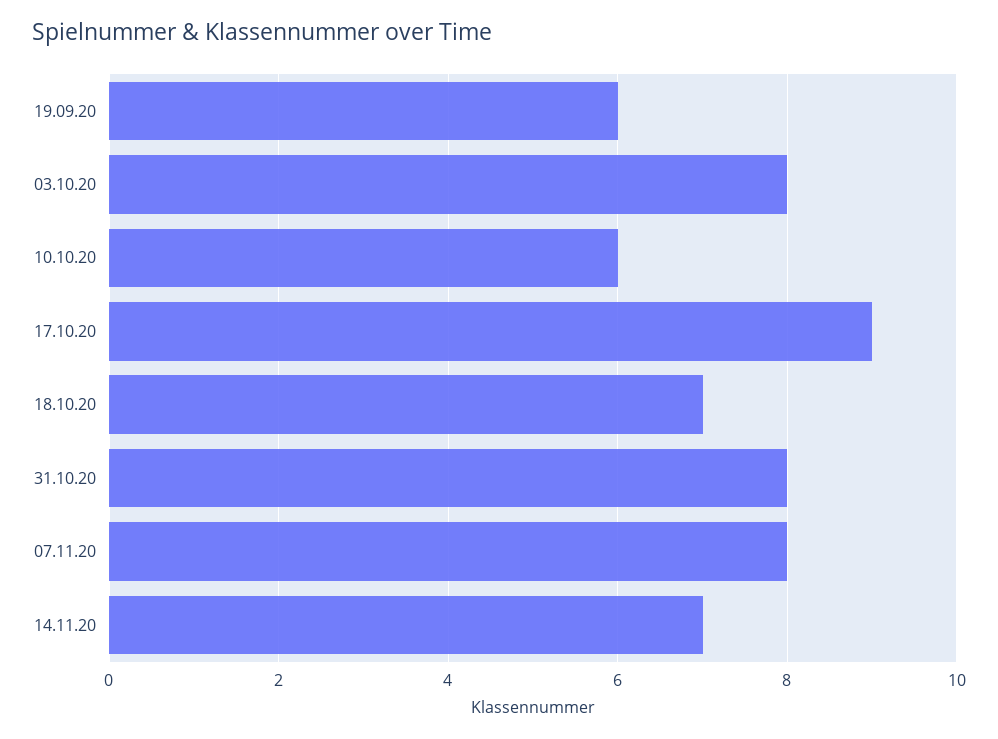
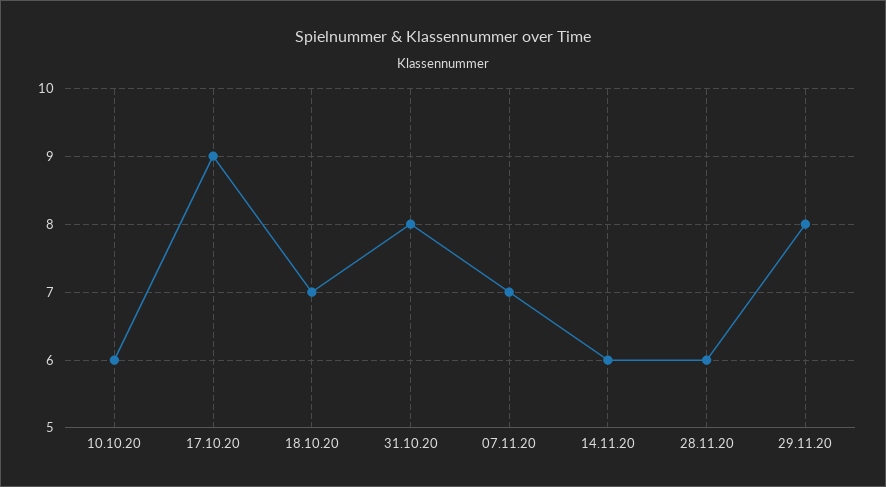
19.09.20: 6 -> none
03.10.20: 8 -> none
07.11.20: 8 -> 7
14.11.20: 7 -> 6
28.11.20: none -> 6
29.11.20: none -> 8

